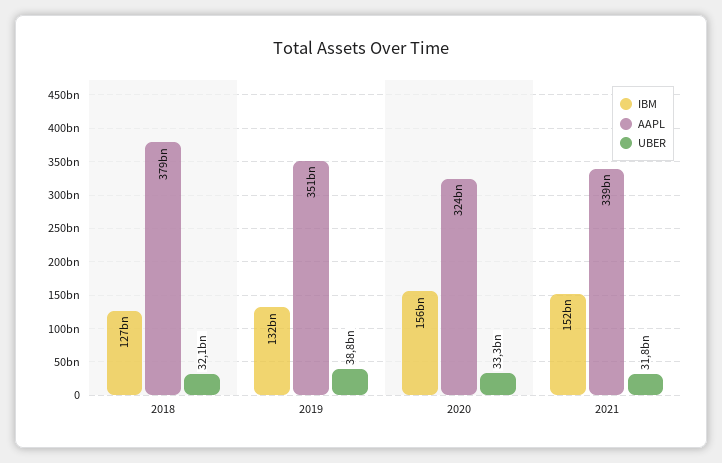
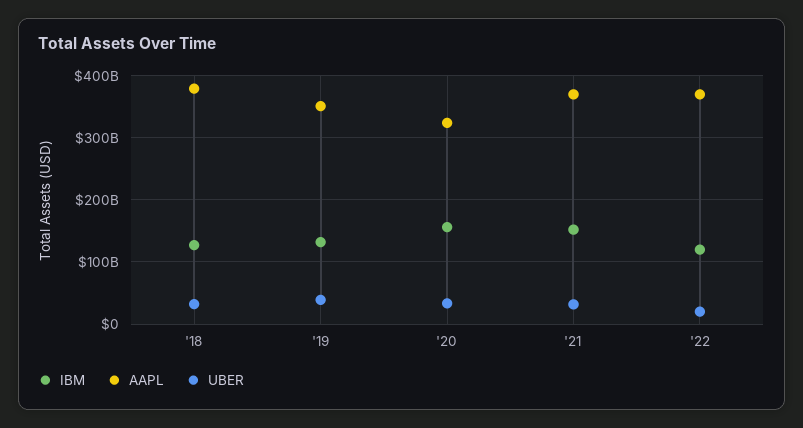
AAPL, 2021: 339000000000 -> 370000000000
IBM, '22: none -> 120000000000
AAPL, '22: none -> 370000000000
UBER, '22: none -> 20000000000

